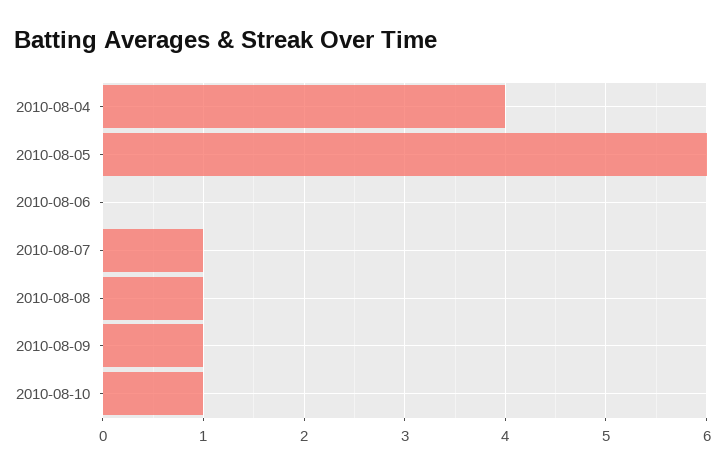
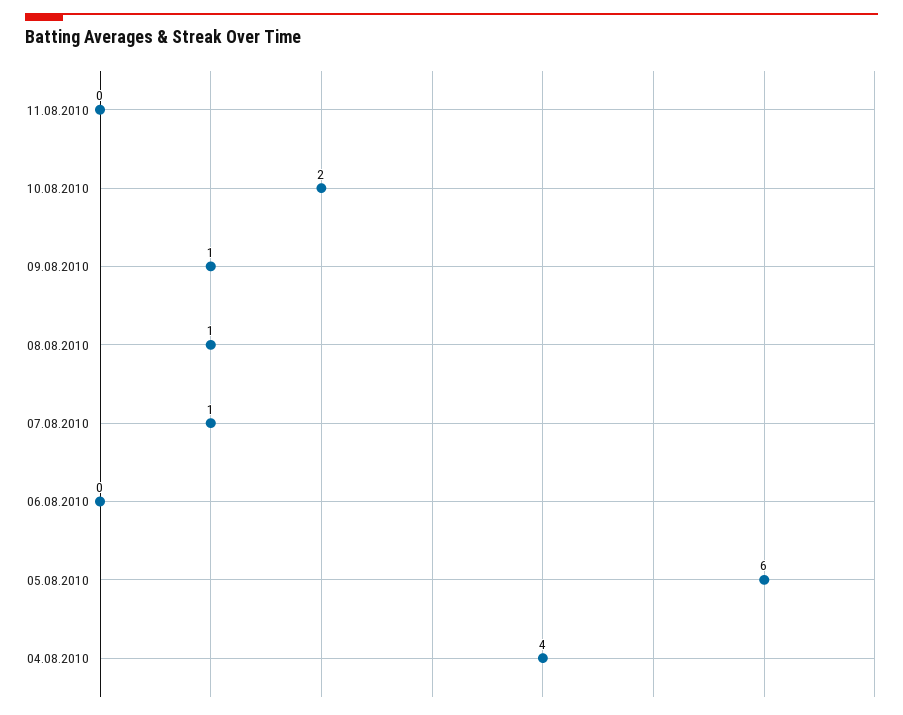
2010-08-10: 1 -> 2
11.08.2010: none -> 0

